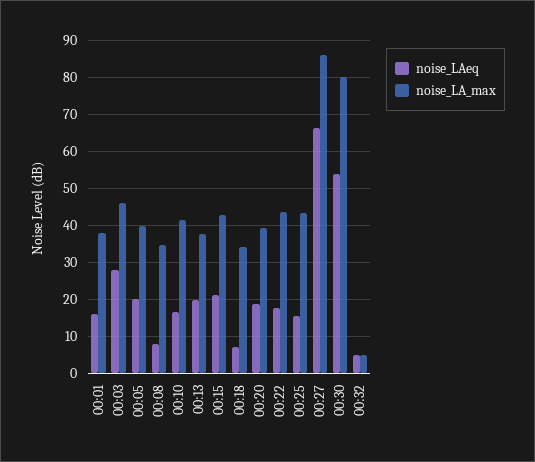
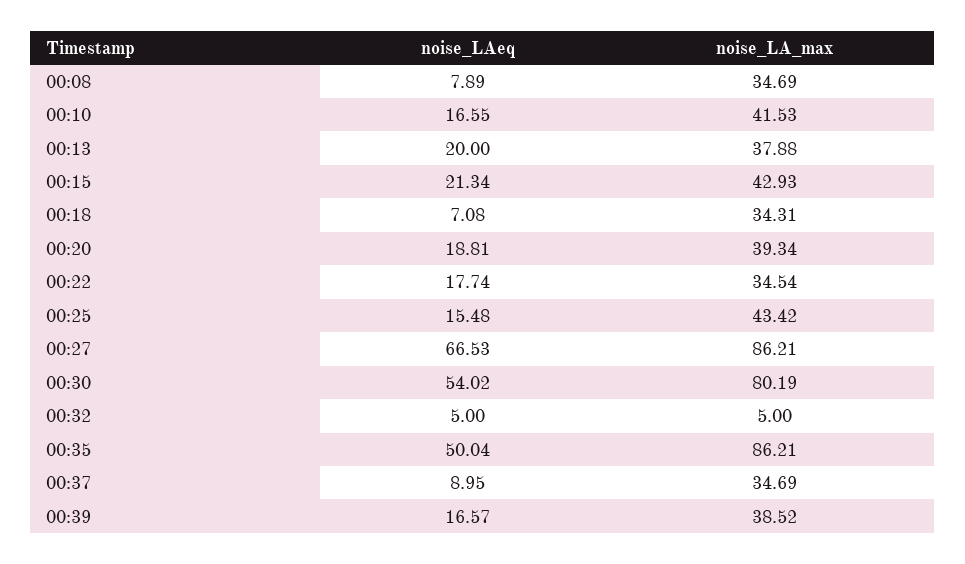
noise_LAeq, 00:01: 16 -> none
noise_LA_max, 00:01: 38 -> none
noise_LAeq, 00:03: 28 -> none
noise_LA_max, 00:03: 46 -> none
noise_LAeq, 00:05: 20 -> none
noise_LA_max, 00:05: 40 -> none
noise_LA_max, 00:22: 44 -> 34.54
noise_LAeq, 00:35: none -> 50.04
noise_LA_max, 00:35: none -> 86.21
noise_LAeq, 00:37: none -> 8.95
noise_LA_max, 00:37: none -> 34.69
noise_LAeq, 00:39: none -> 16.57
noise_LA_max, 00:39: none -> 38.52

